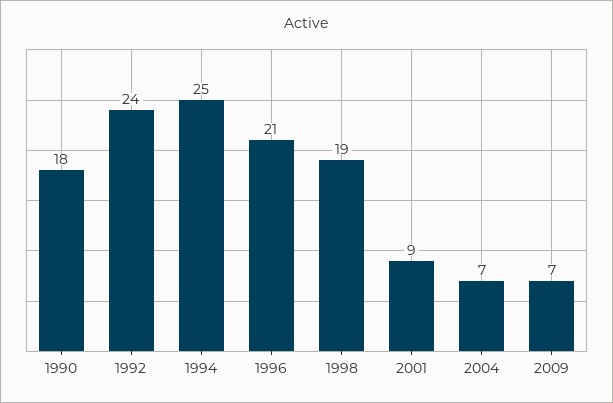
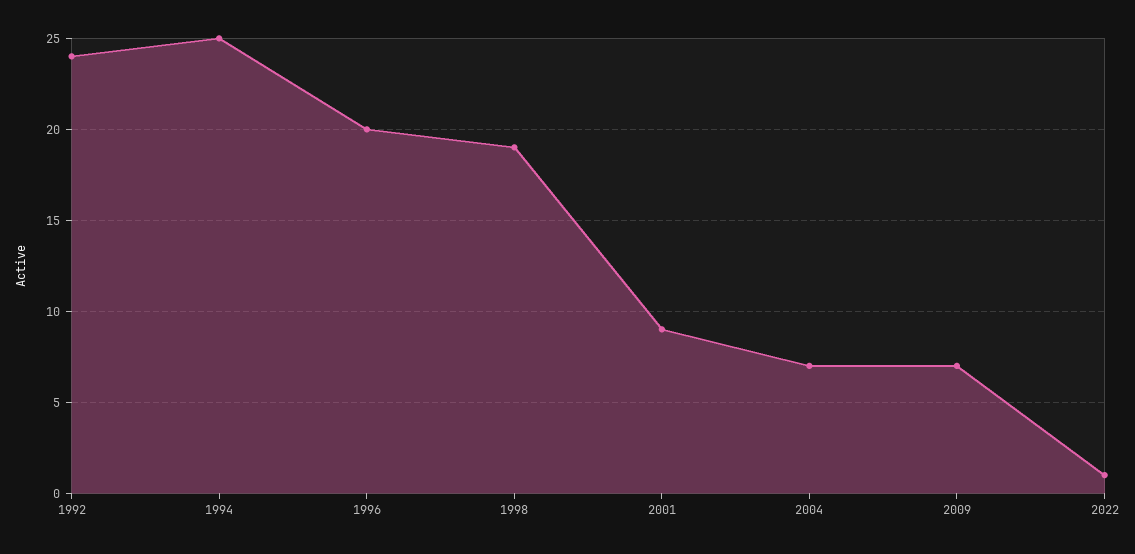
1990: 18 -> none
1996: 21 -> 20
2022: none -> 1

